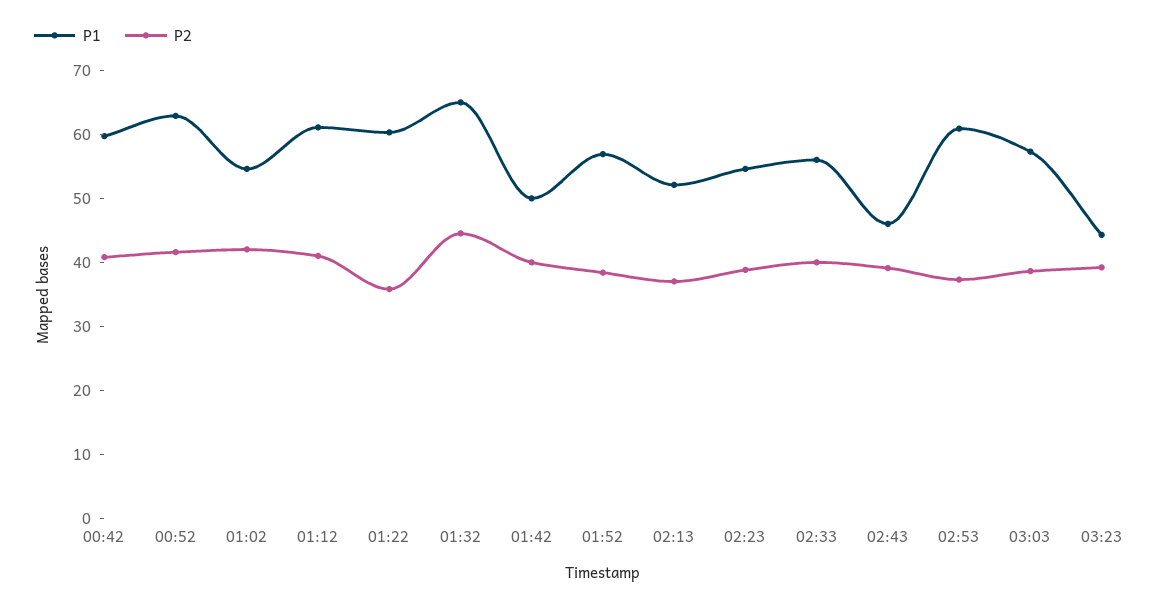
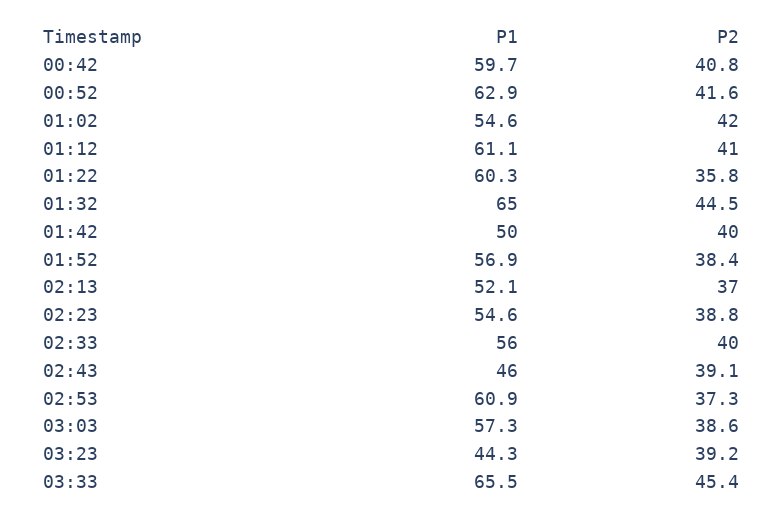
P1, 03:33: none -> 65.5
P2, 03:33: none -> 45.4

